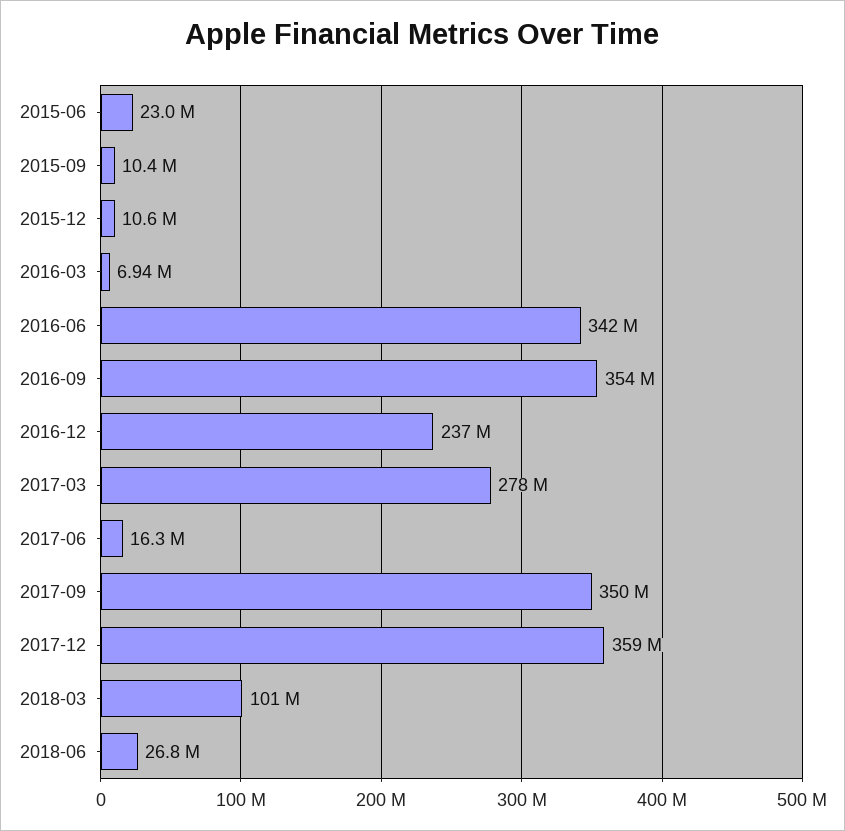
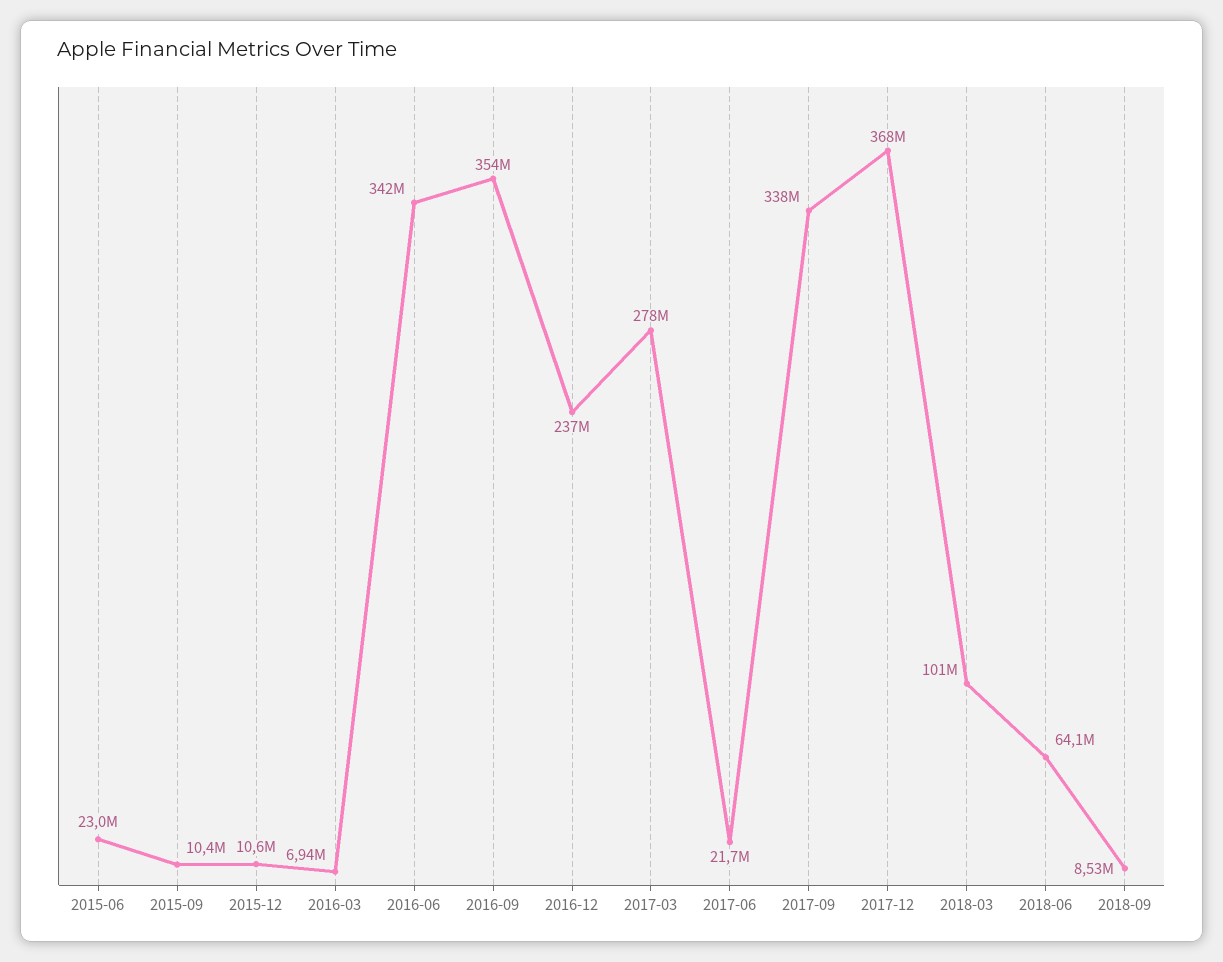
2017-06: 16300000 -> 21700000
2017-09: 350000000 -> 338000000
2017-12: 359000000 -> 368000000
2018-06: 26800000 -> 64100000
2018-09: none -> 8530000

